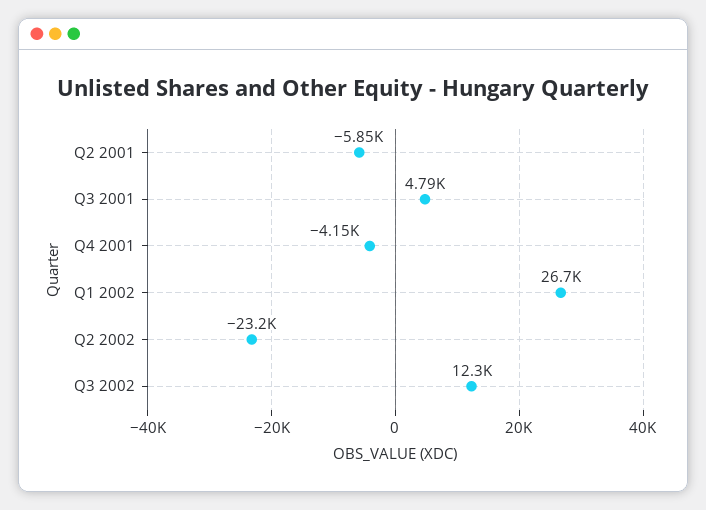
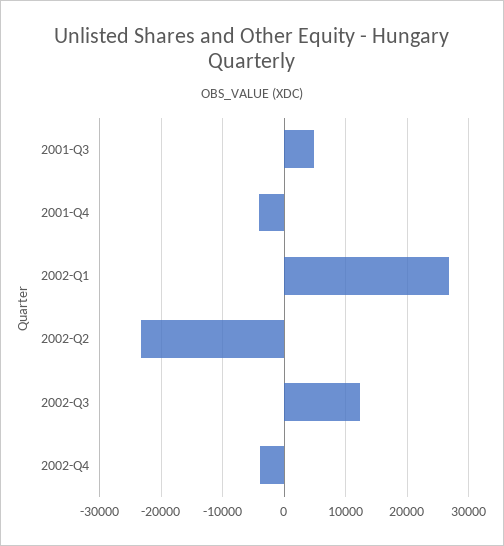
Q2 2001: -5850 -> none
2002-Q4: none -> -4000

